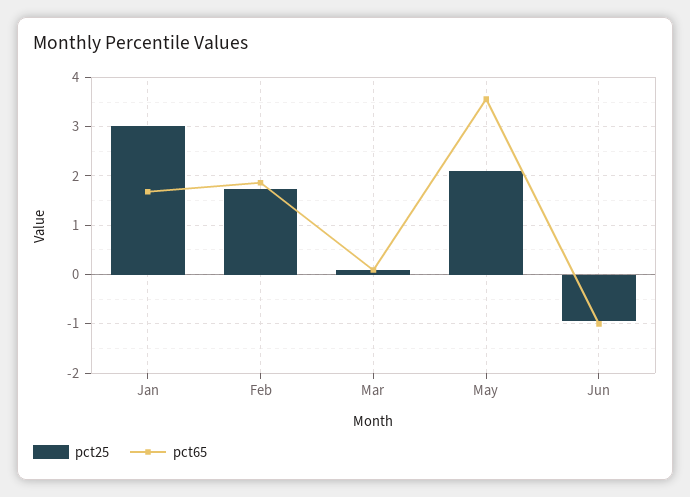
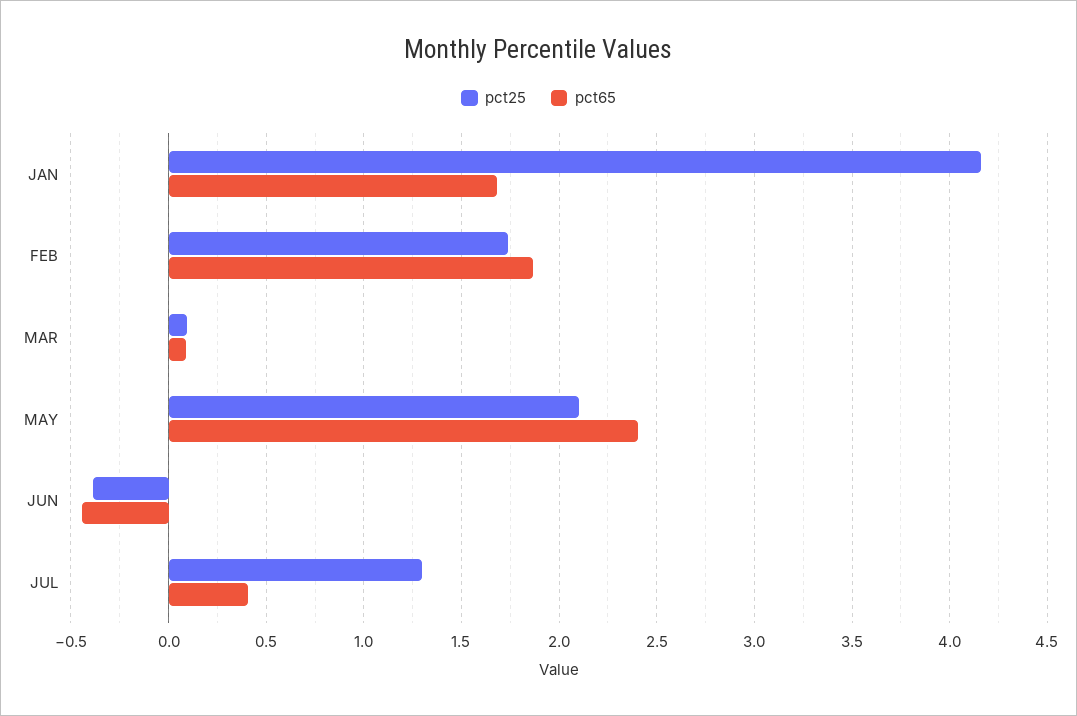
pct25, Jan: 3 -> 4.15
pct65, May: 3.6 -> 2.4
pct25, Jun: -1 -> -0.4
pct65, Jun: -1 -> -0.45
pct25, JUL: none -> 1.3
pct65, JUL: none -> 0.4

